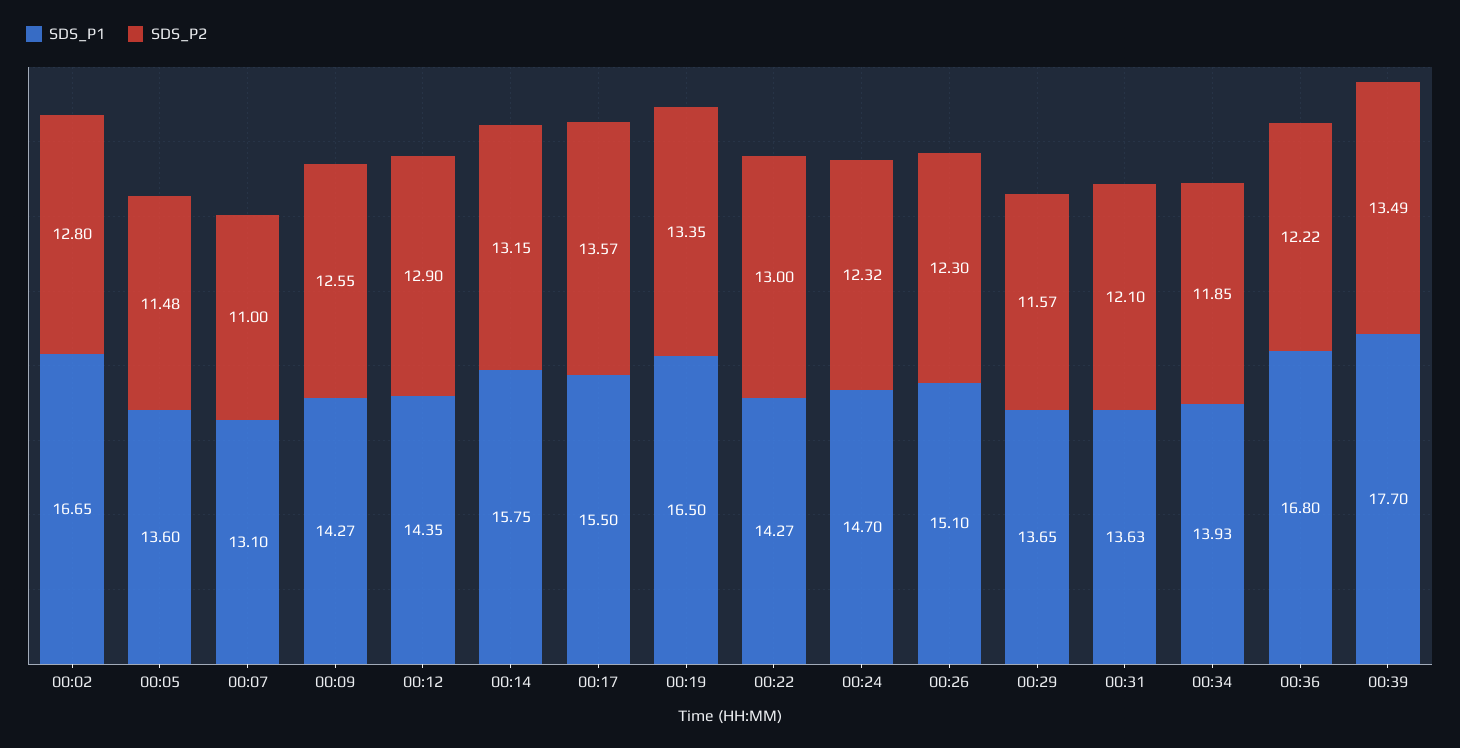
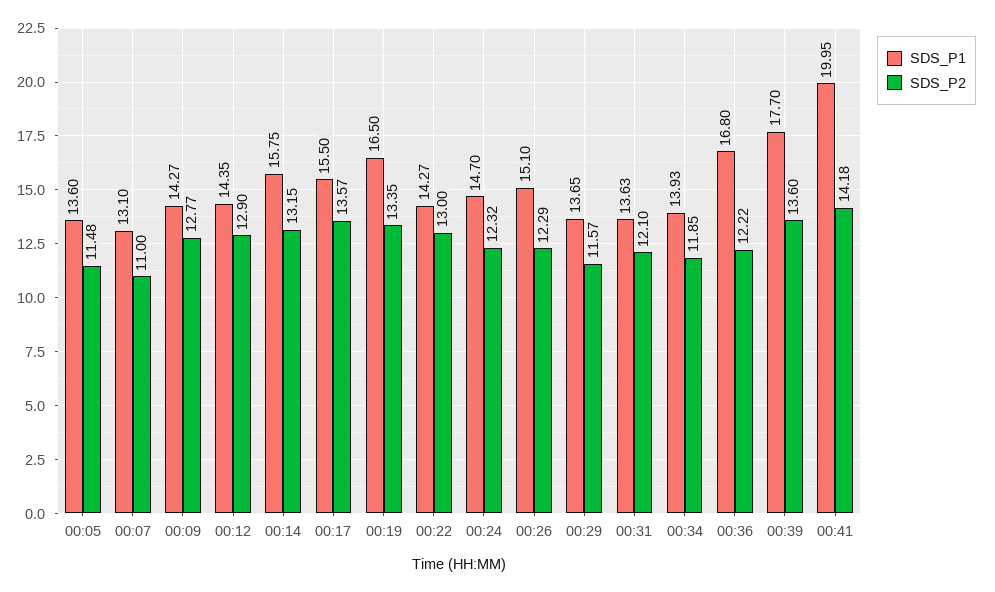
SDS_P1, 00:02: 16.65 -> none
SDS_P2, 00:02: 12.8 -> none
SDS_P2, 00:09: 12.55 -> 12.77
SDS_P2, 00:26: 12.3 -> 12.29
SDS_P2, 00:39: 13.49 -> 13.6
SDS_P1, 00:41: none -> 19.95
SDS_P2, 00:41: none -> 14.18

